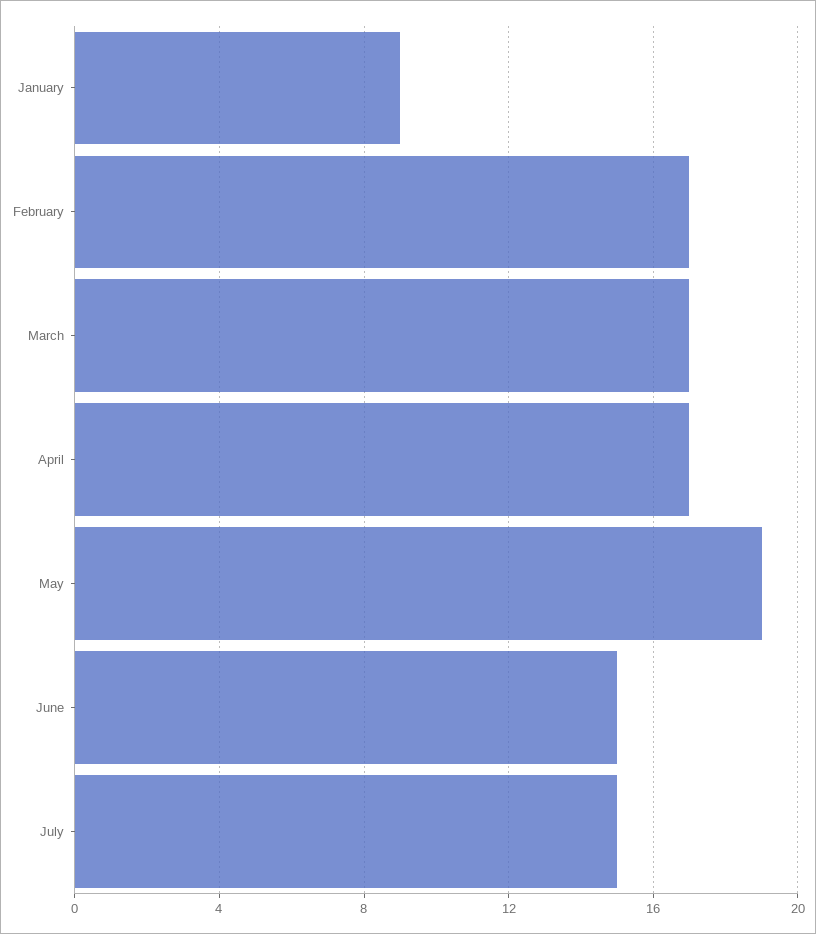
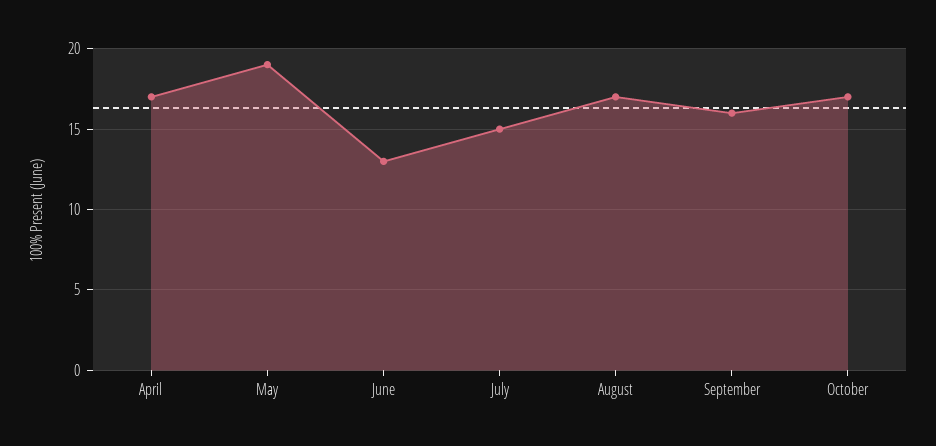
January: 9 -> none
February: 17 -> none
March: 17 -> none
June: 15 -> 13
August: none -> 17
September: none -> 16
October: none -> 17

